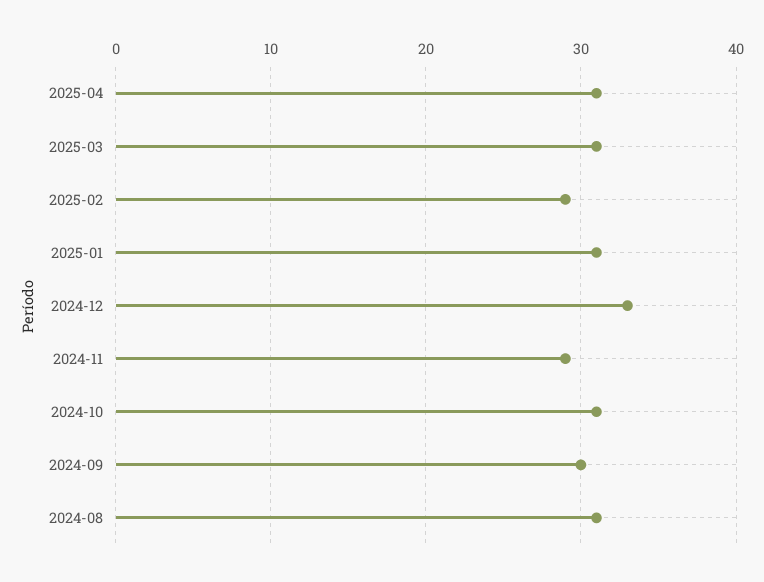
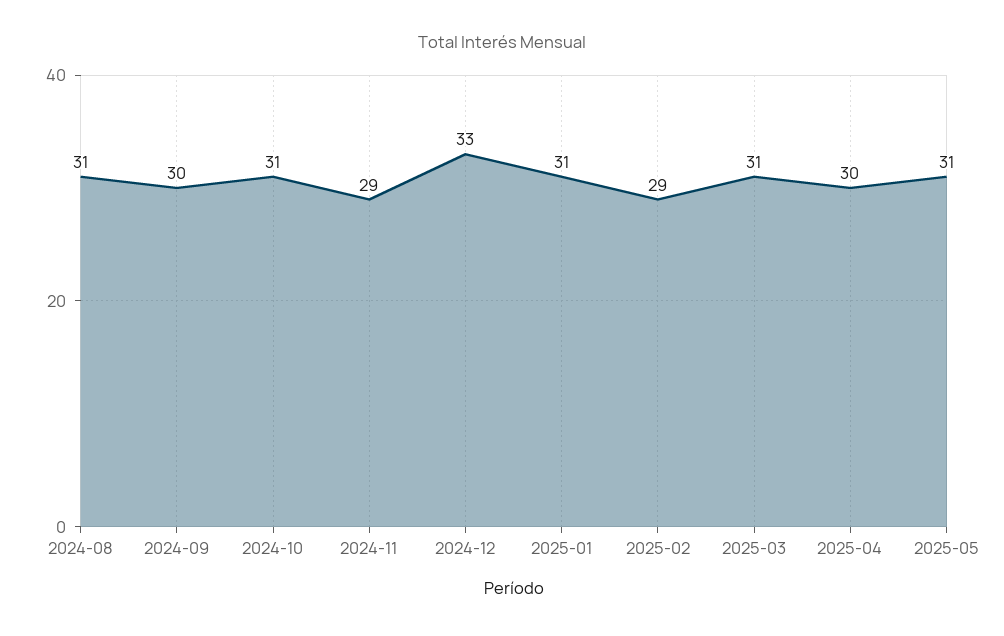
2025-04: 31 -> 30
2025-05: none -> 31

